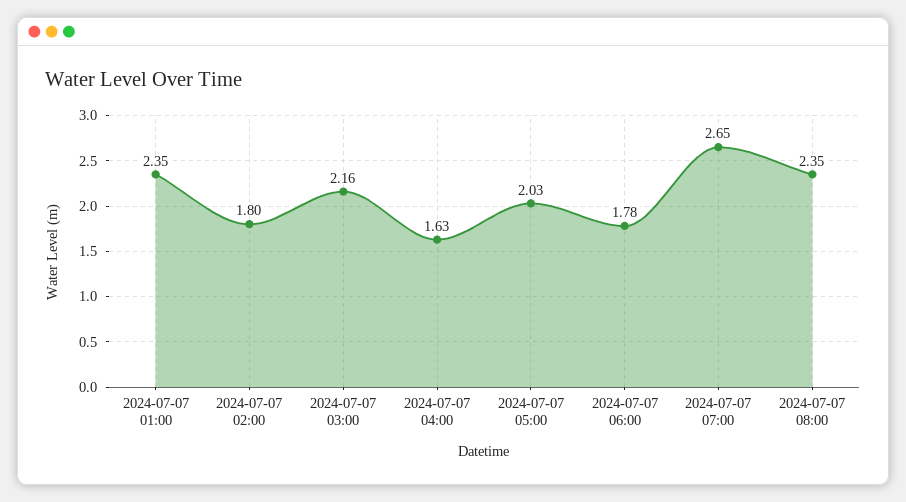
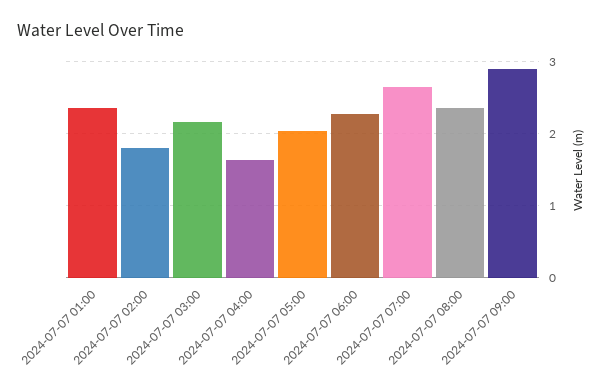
2024-07-07 06:00: 1.78 -> 2.3
2024-07-07 09:00: none -> 2.9

